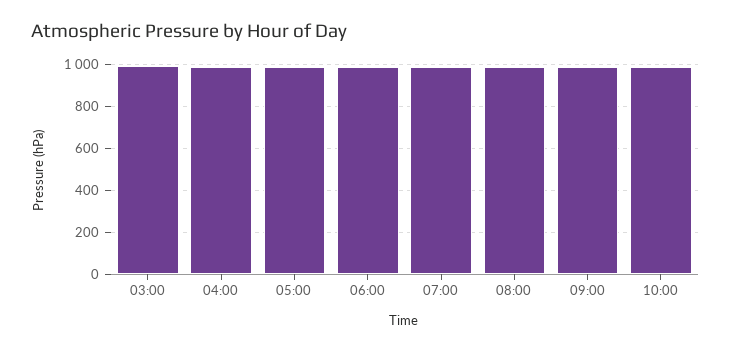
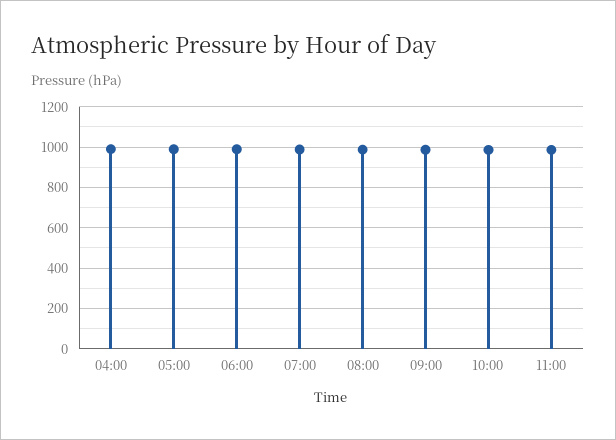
03:00: 1000 -> none
11:00: none -> 1000

